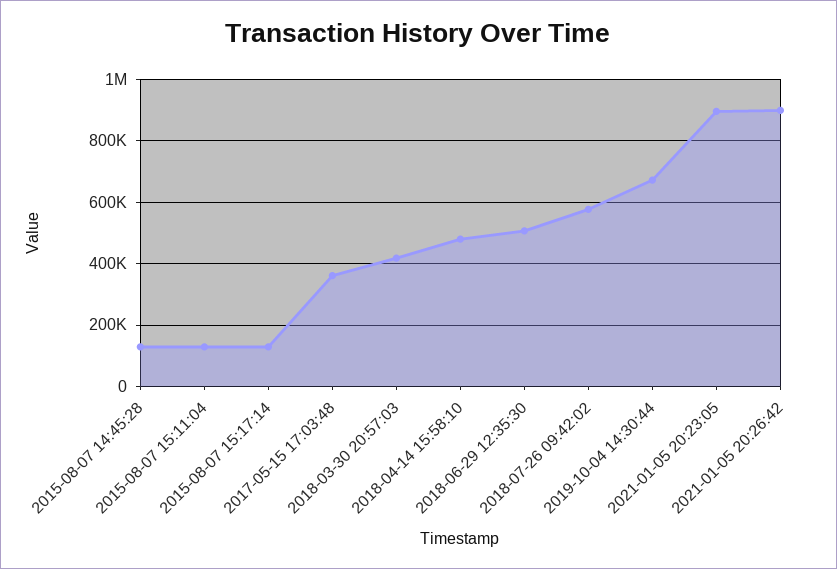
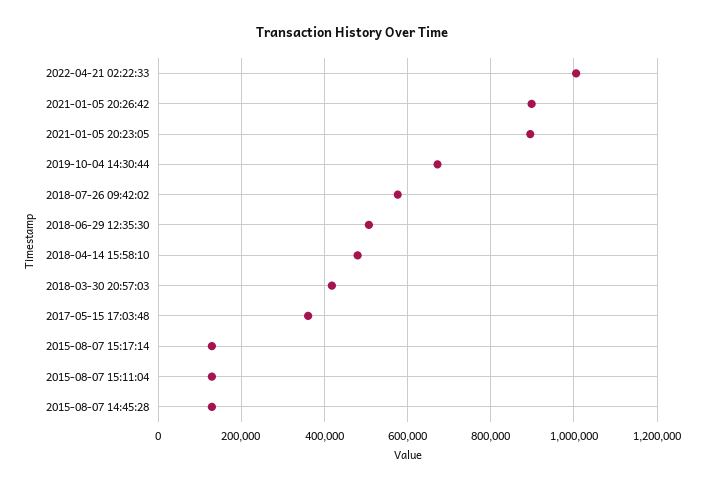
2022-04-21 02:22:33: none -> 1000000

